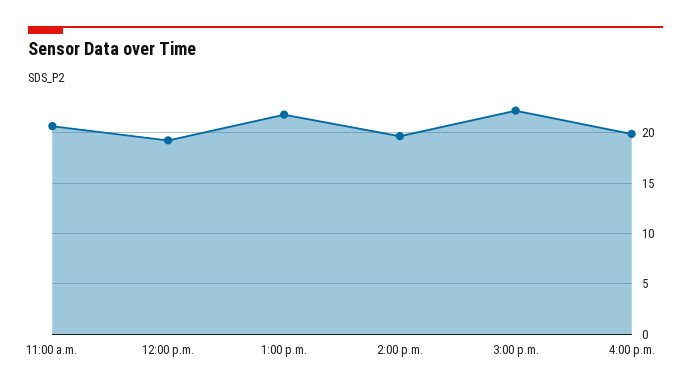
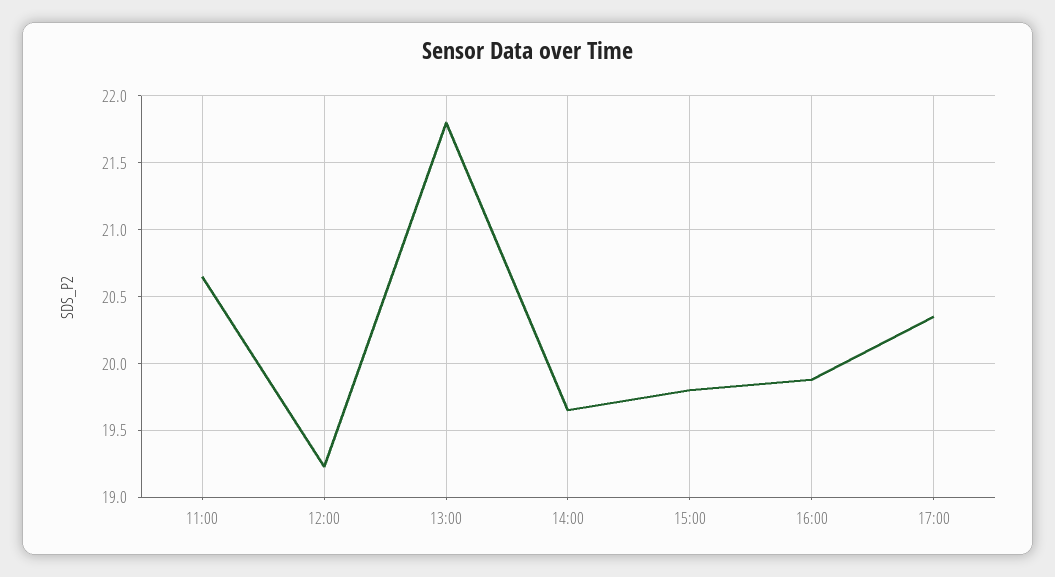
3:00 p.m.: 22 -> 19.8
17:00: none -> 20.35

